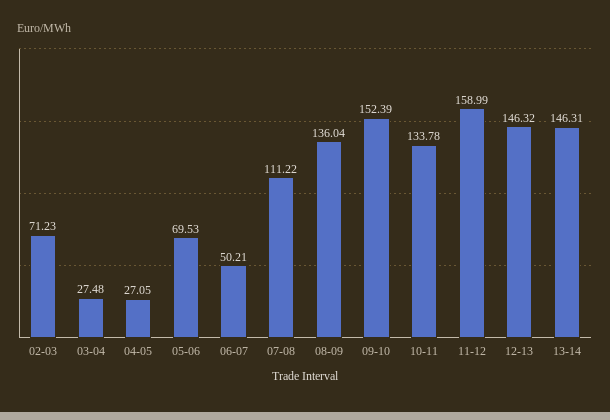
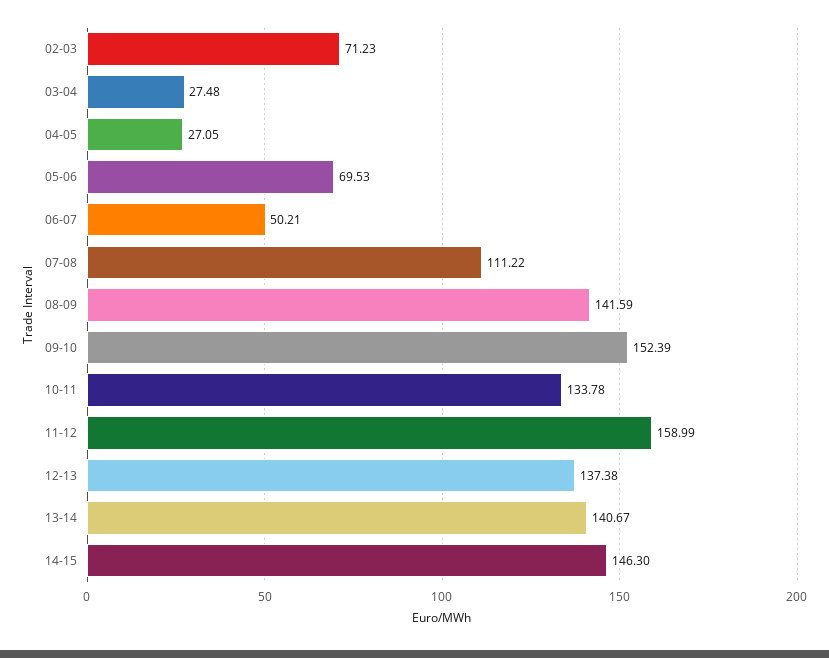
08-09: 136.04 -> 141.59
12-13: 146.32 -> 137.38
13-14: 146.31 -> 140.67
14-15: none -> 146.3

